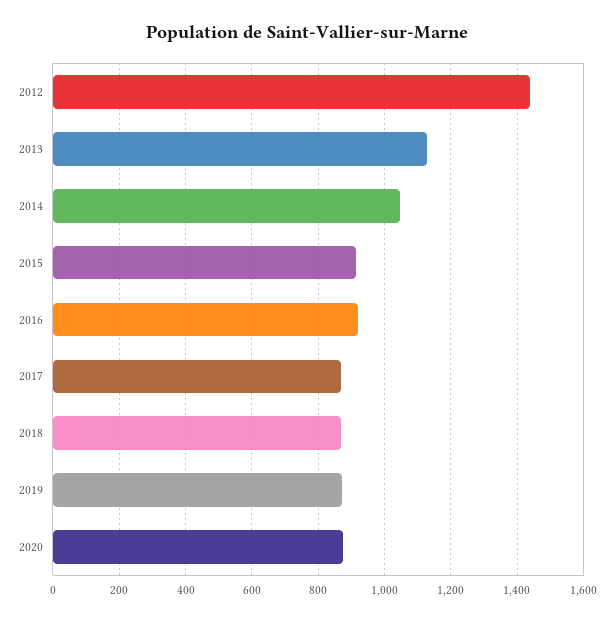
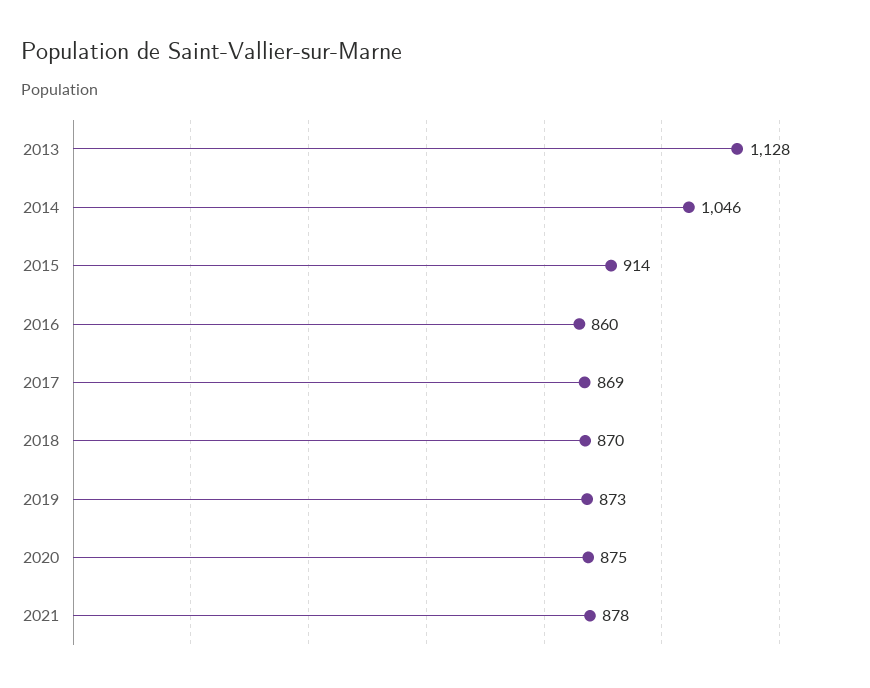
2012: 1440 -> none
2016: 920 -> 860
2021: none -> 878

